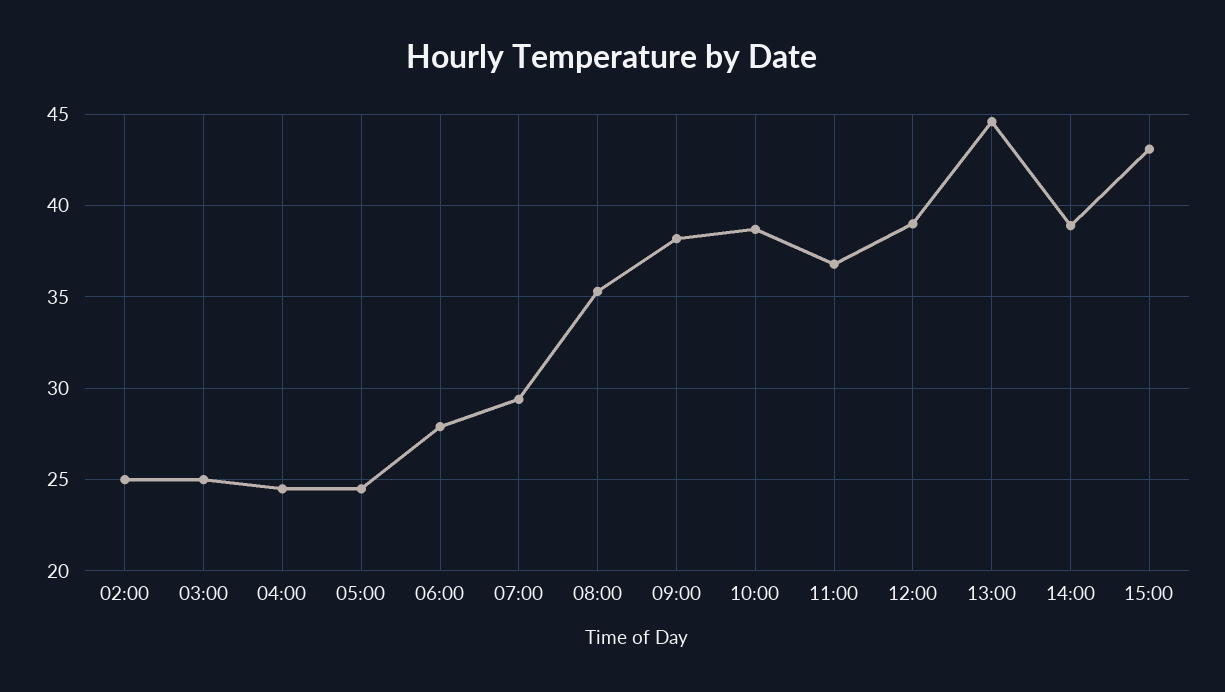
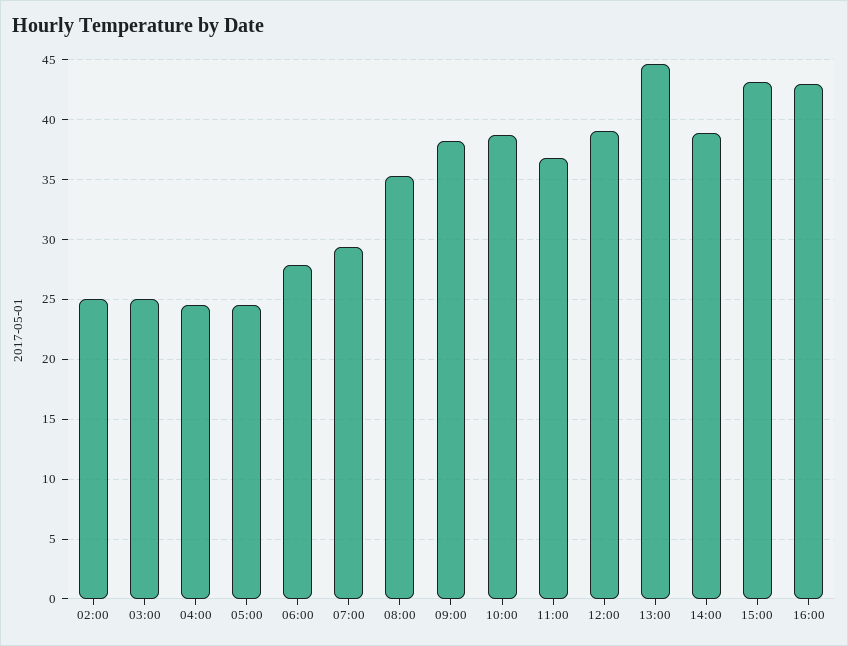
16:00: none -> 43

